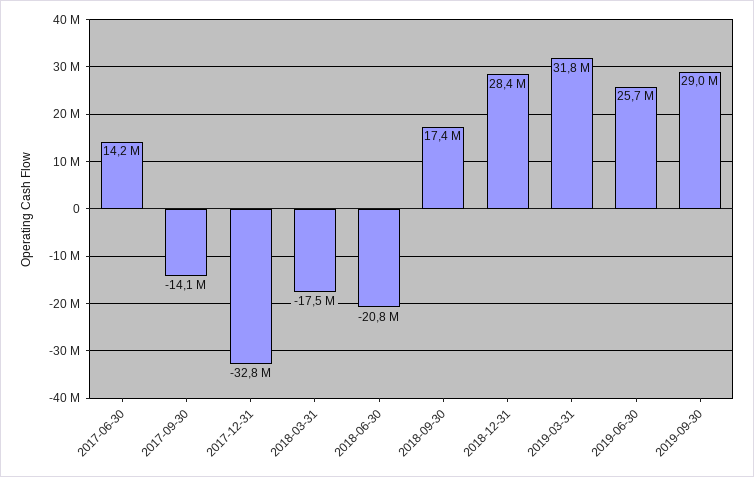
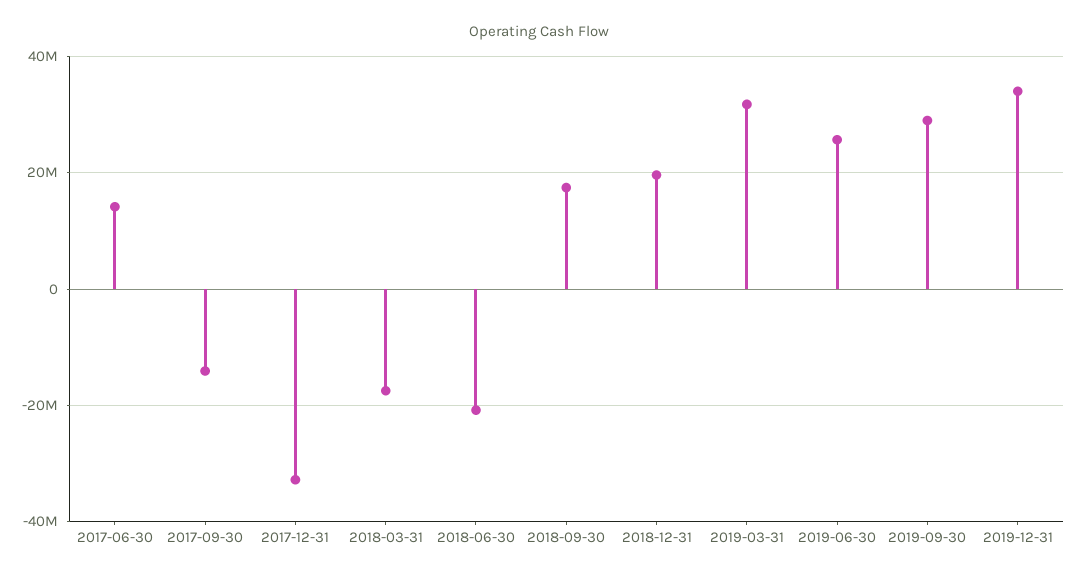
2018-12-31: 28400000 -> 20000000
2019-12-31: none -> 34000000

